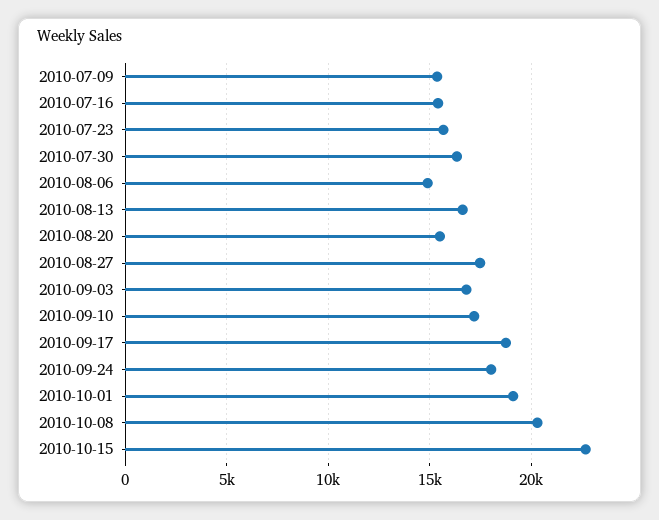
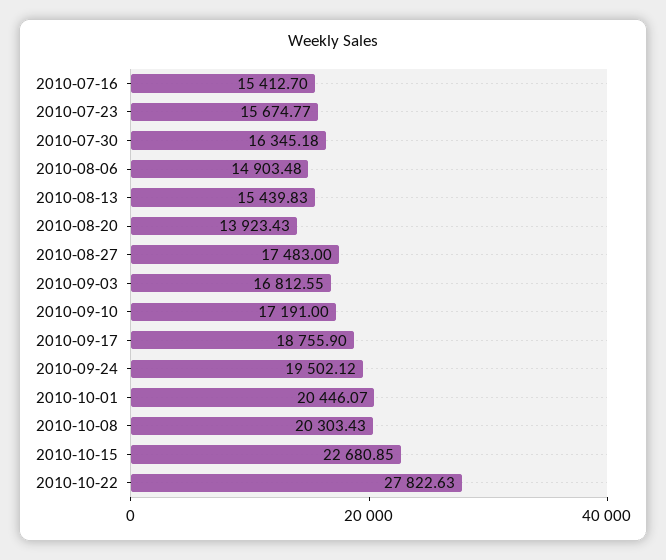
2010-07-09: 15500 -> none
2010-08-13: 16500 -> 15439.83
2010-08-20: 15500 -> 13923.43
2010-09-24: 18000 -> 19502.12
2010-10-01: 19000 -> 20446.07
2010-10-22: none -> 27822.63

